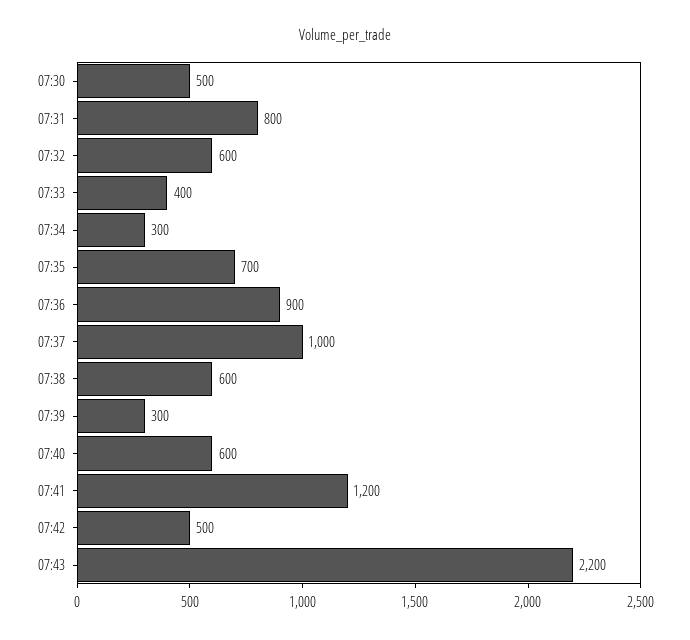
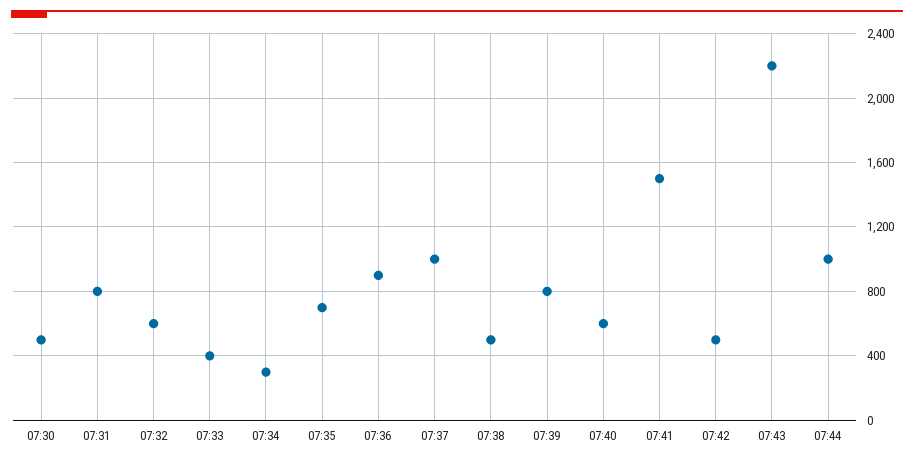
07:38: 600 -> 500
07:39: 300 -> 800
07:41: 1200 -> 1500
07:44: none -> 1000

